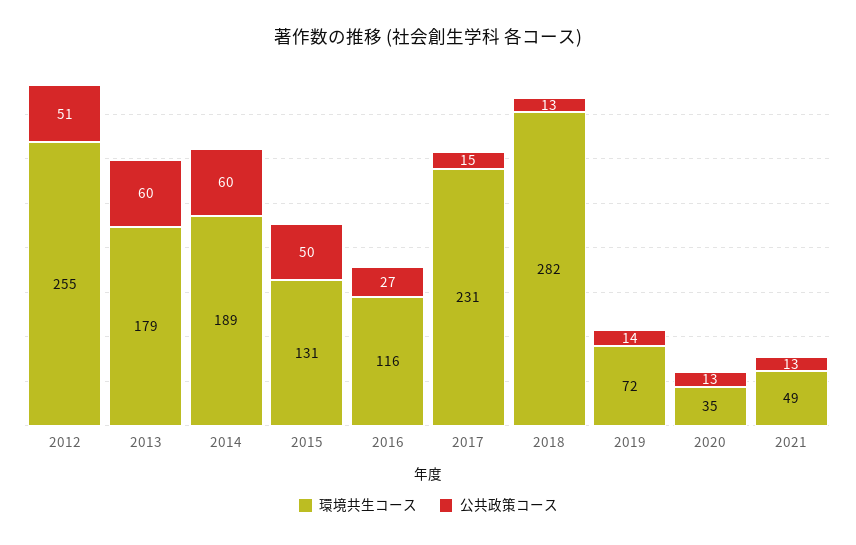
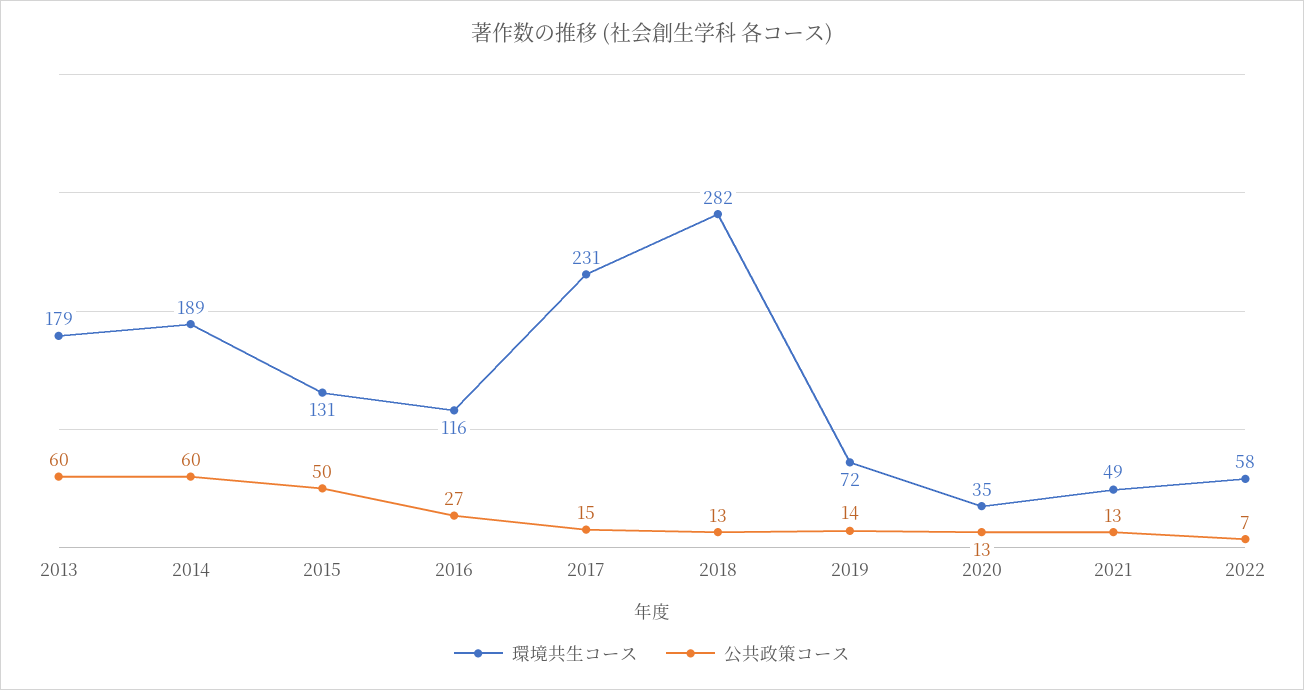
環境共生コース, 2012: 255 -> none
公共政策コース, 2012: 51 -> none
環境共生コース, 2022: none -> 58
公共政策コース, 2022: none -> 7

